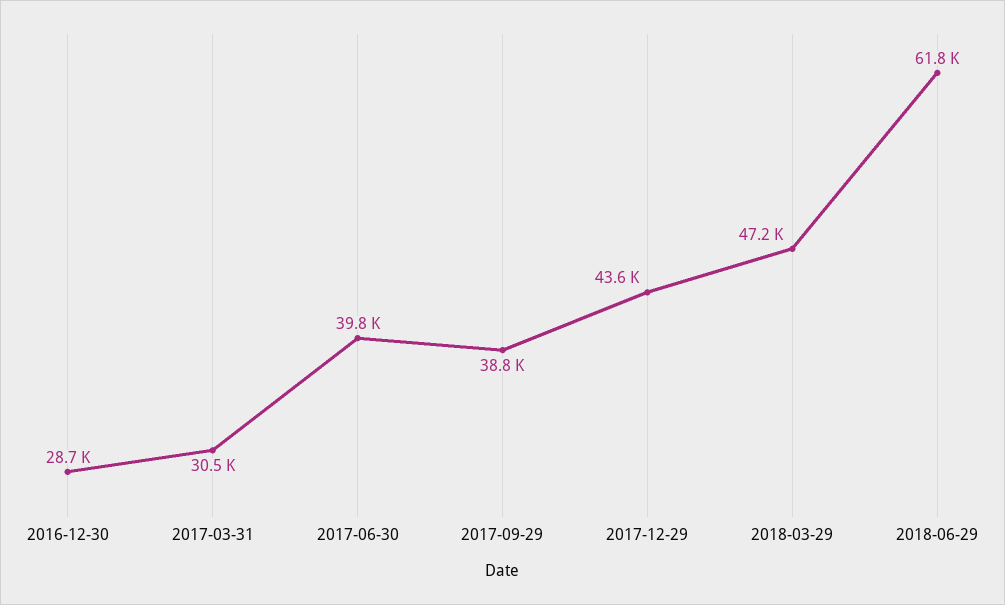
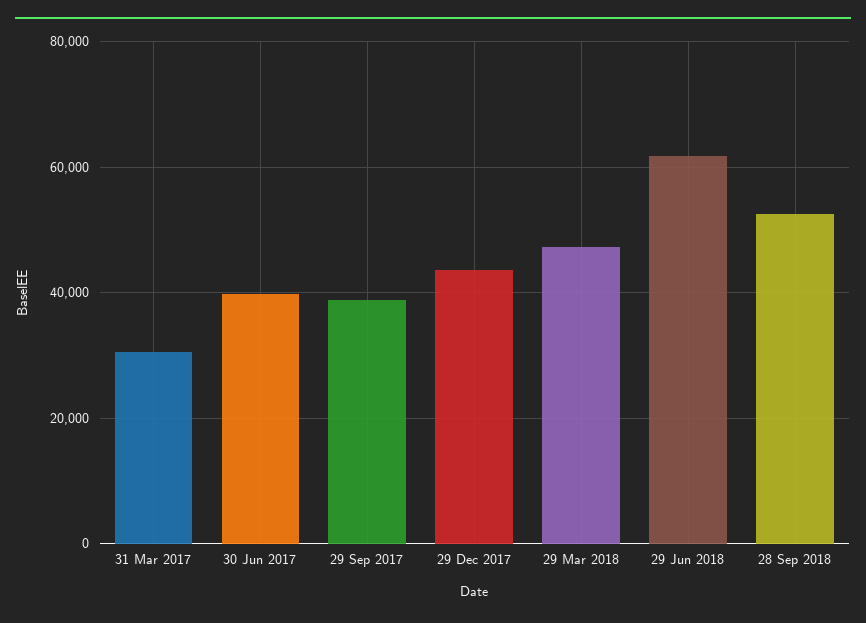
2016-12-30: 28700 -> none
28 Sep 2018: none -> 52000

